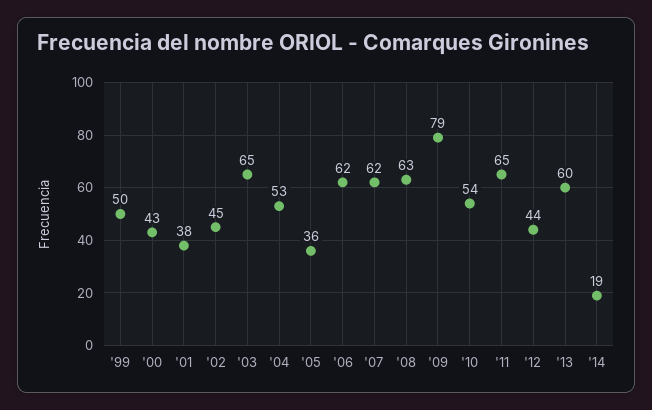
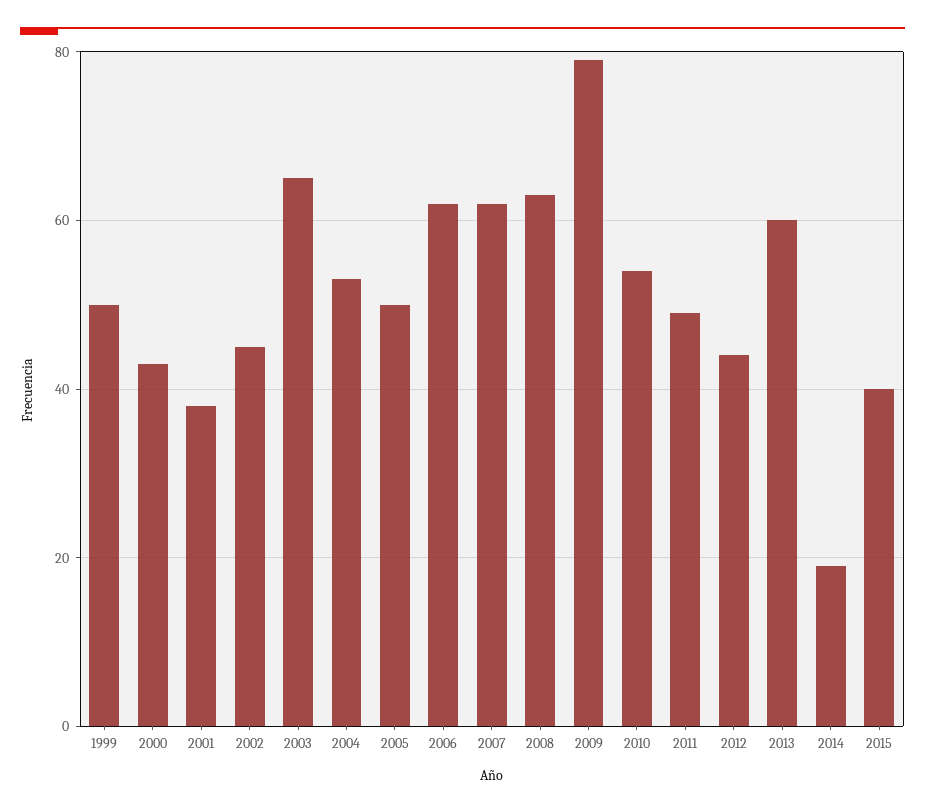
'05: 36 -> 50
'11: 65 -> 50
2015: none -> 40

